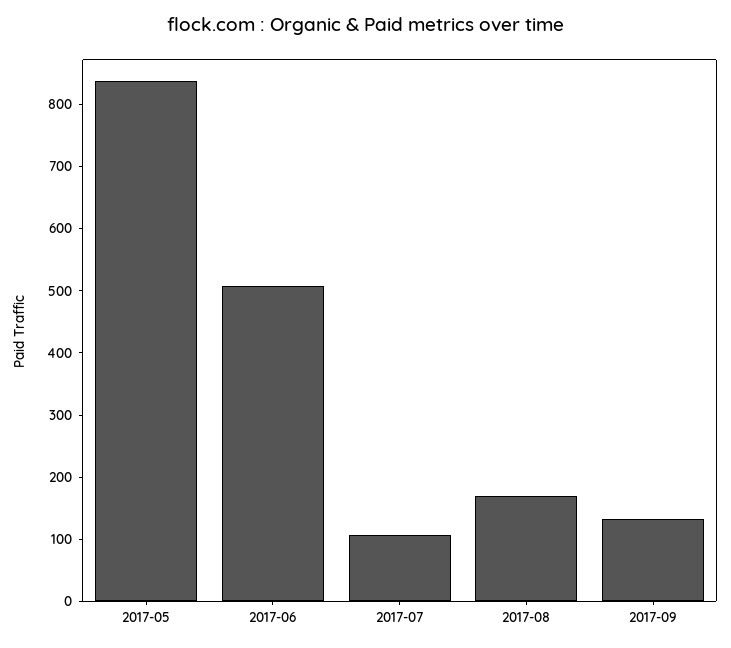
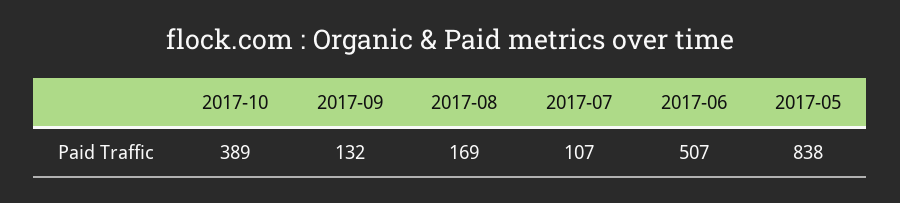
2017-10: none -> 389

